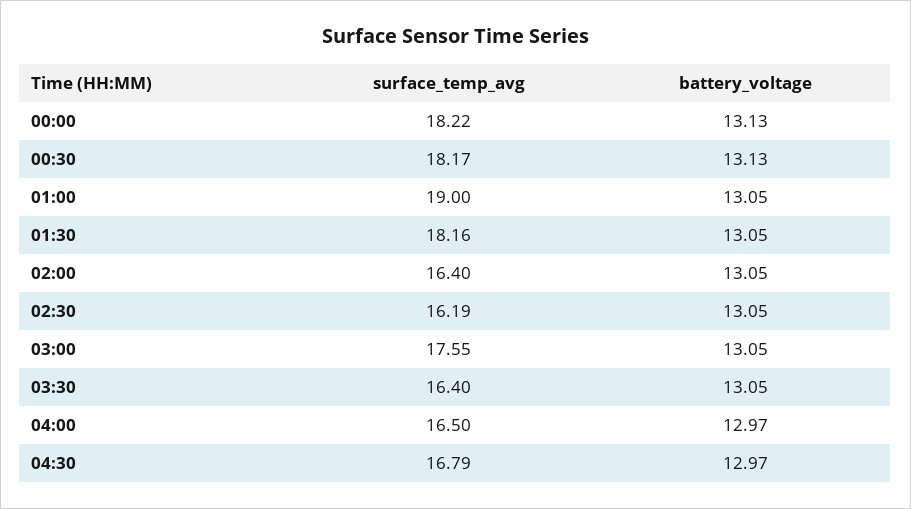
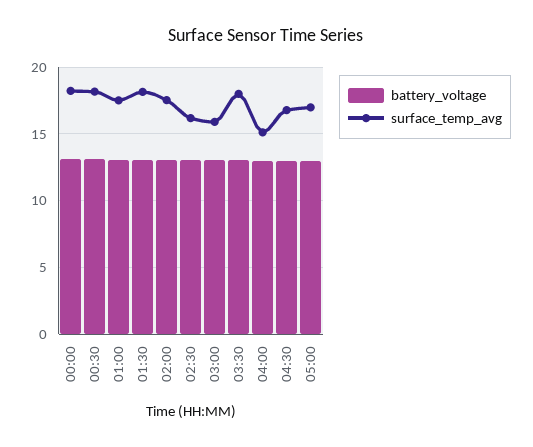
surface_temp_avg, 01:00: 19 -> 17.5
surface_temp_avg, 02:00: 16.4 -> 17.5
surface_temp_avg, 03:00: 17.55 -> 16
surface_temp_avg, 03:30: 16.4 -> 18
surface_temp_avg, 04:00: 16.5 -> 15
battery_voltage, 05:00: none -> 13
surface_temp_avg, 05:00: none -> 17

